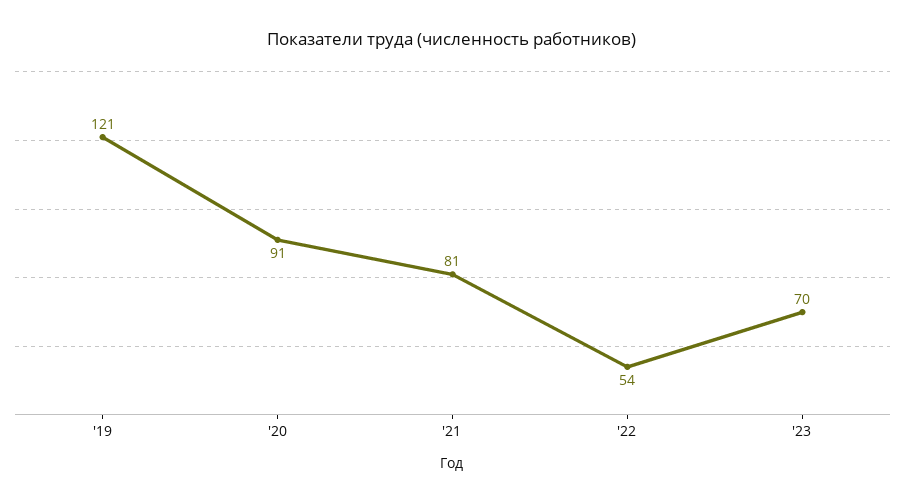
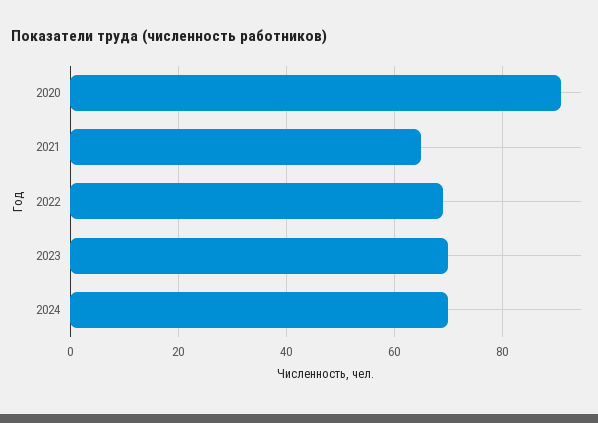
'19: 121 -> none
'21: 81 -> 65
'22: 54 -> 70
2024: none -> 70

